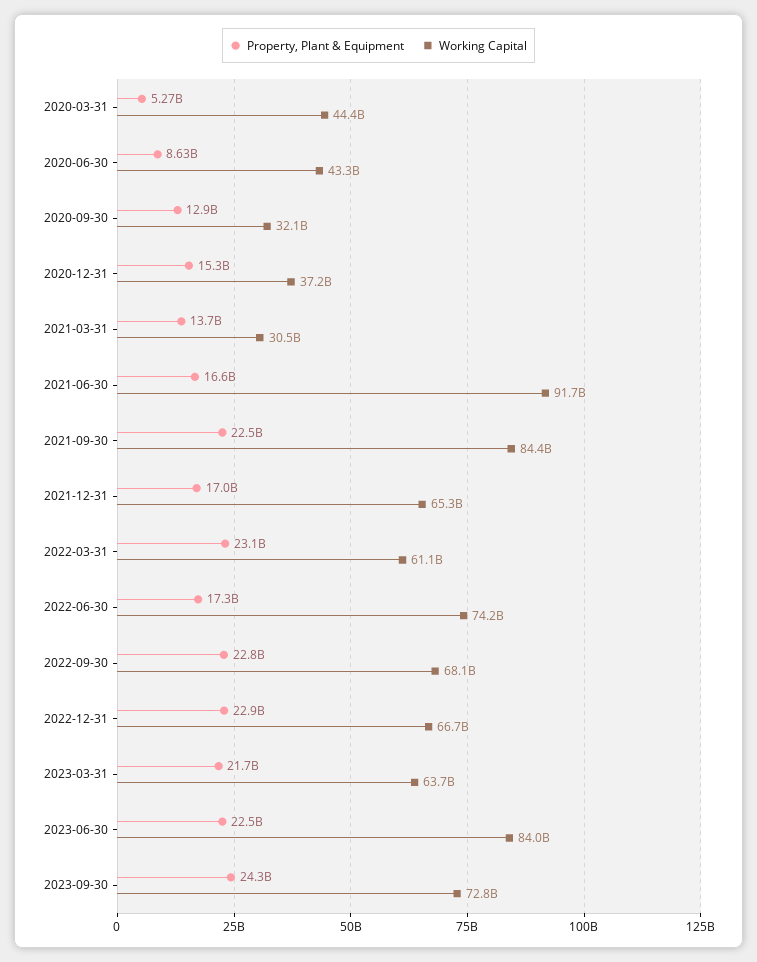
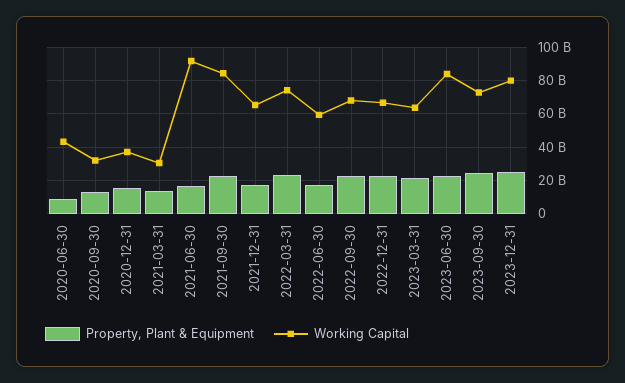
Property, Plant & Equipment, 2020-03-31: 5270000000 -> none
Working Capital, 2020-03-31: 44400000000 -> none
Working Capital, 2022-03-31: 61100000000 -> 75000000000
Working Capital, 2022-06-30: 74200000000 -> 60000000000
Property, Plant & Equipment, 2023-12-31: none -> 25000000000
Working Capital, 2023-12-31: none -> 80000000000

